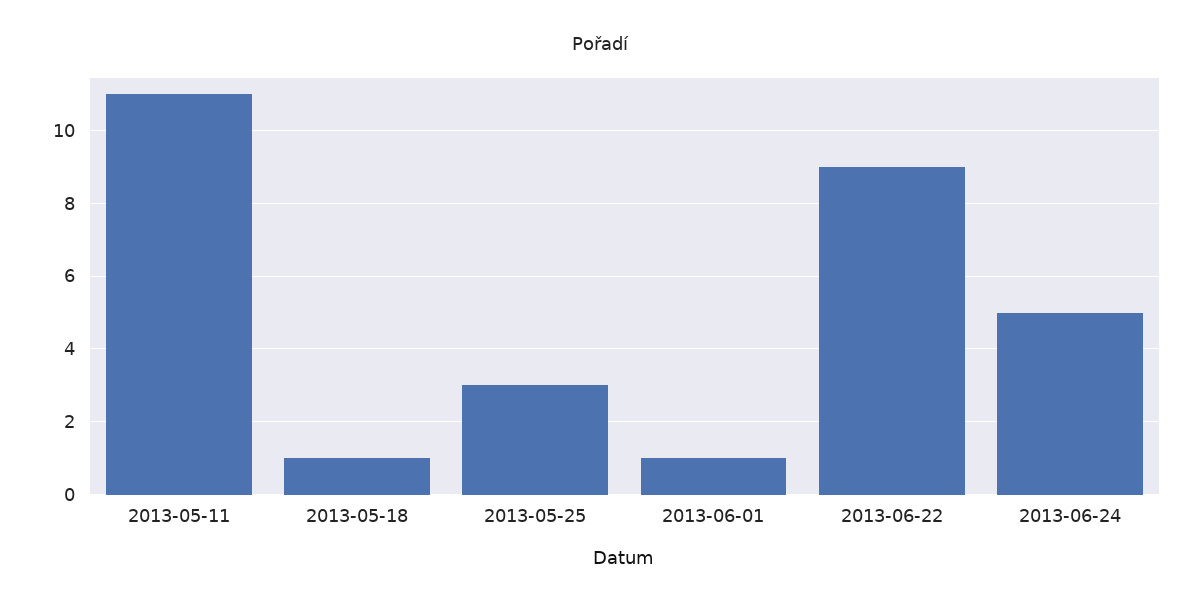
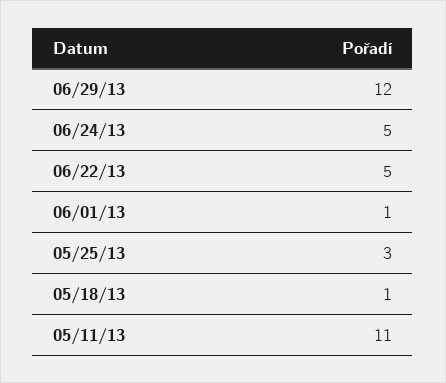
2013-06-22: 9 -> 5
06/29/13: none -> 12

